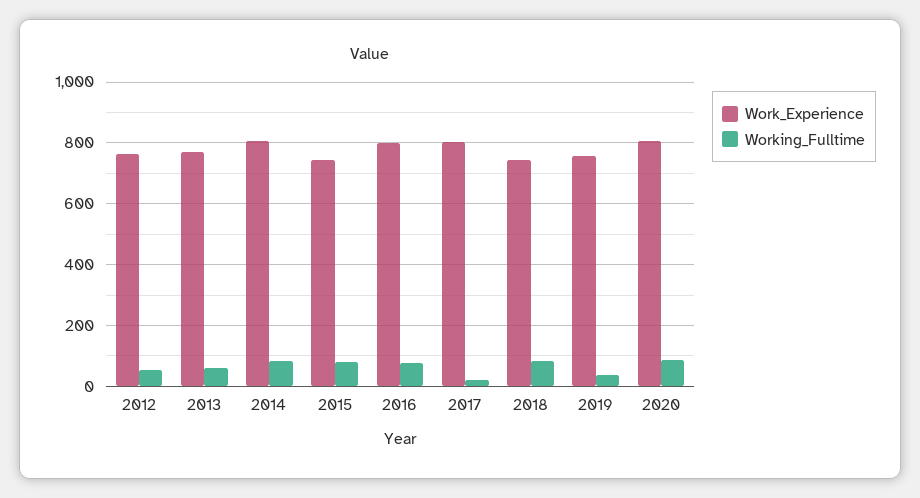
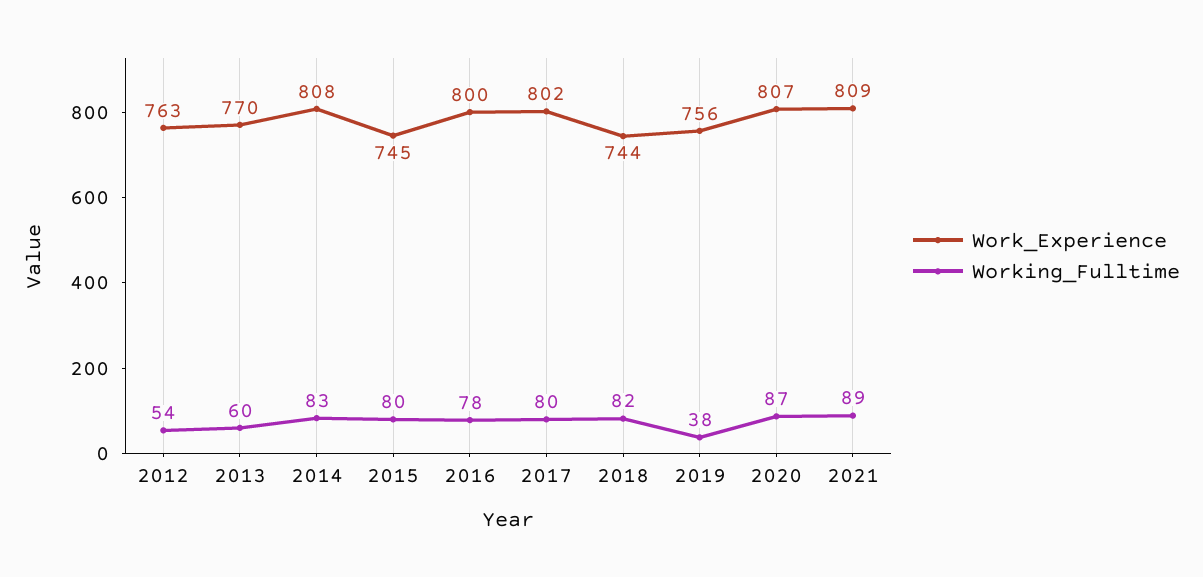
Working_Fulltime, 2017: 20 -> 80
Work_Experience, 2021: none -> 809
Working_Fulltime, 2021: none -> 89

